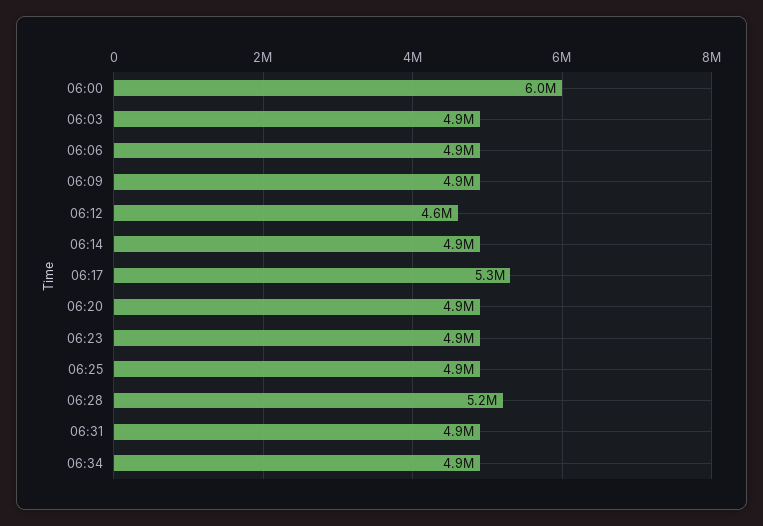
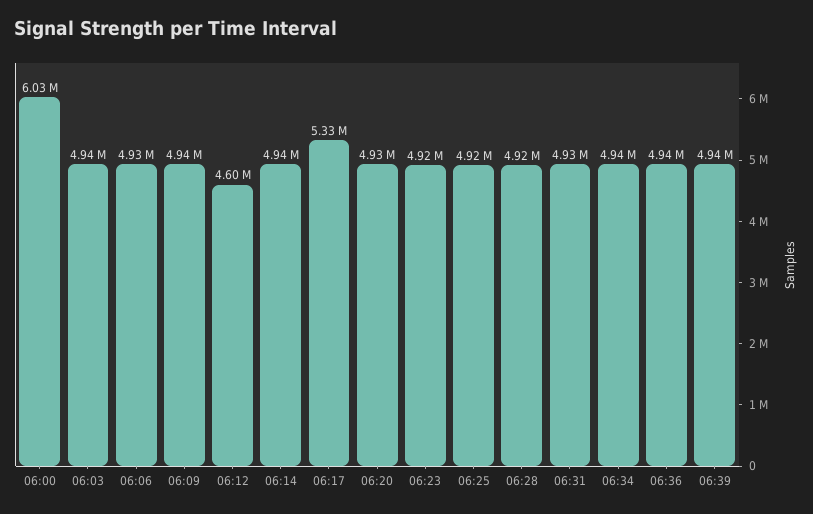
06:28: 5200000 -> 4920000
06:36: none -> 4940000
06:39: none -> 4940000

